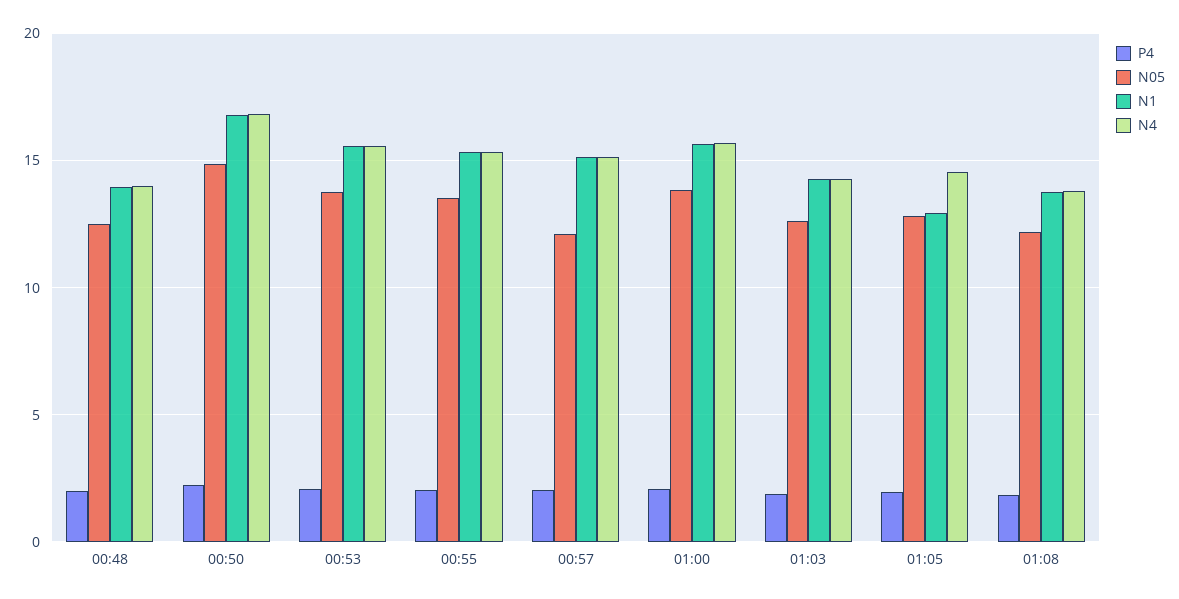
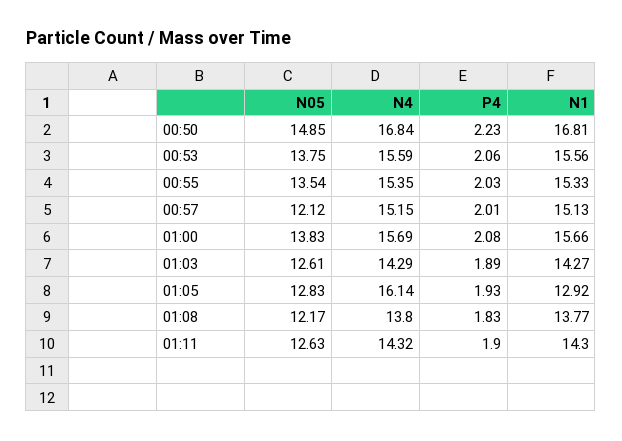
P4, 00:48: 2 -> none
N05, 00:48: 12.5 -> none
N1, 00:48: 14 -> none
N4, 00:48: 14 -> none
N4, 01:05: 14.5 -> 16.14
N05, 01:11: none -> 12.63
N4, 01:11: none -> 14.32
P4, 01:11: none -> 1.9
N1, 01:11: none -> 14.3

